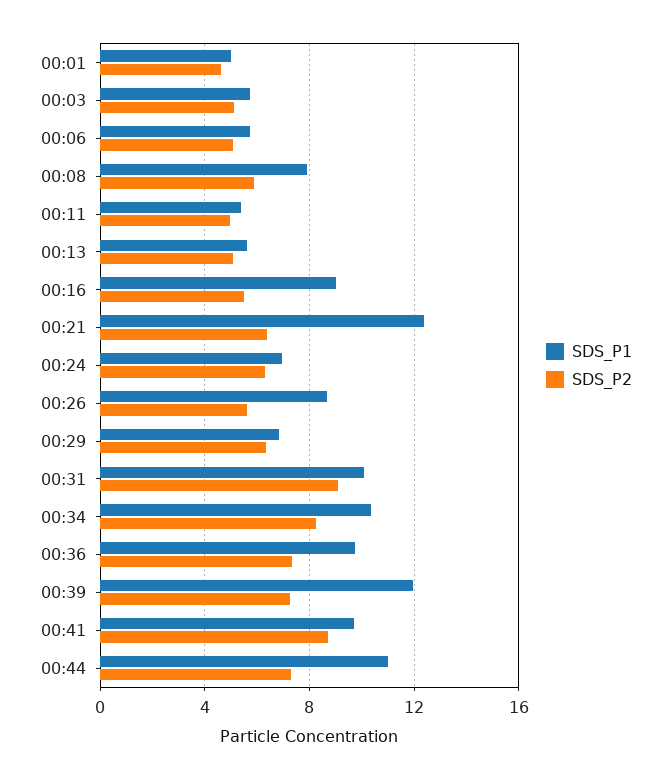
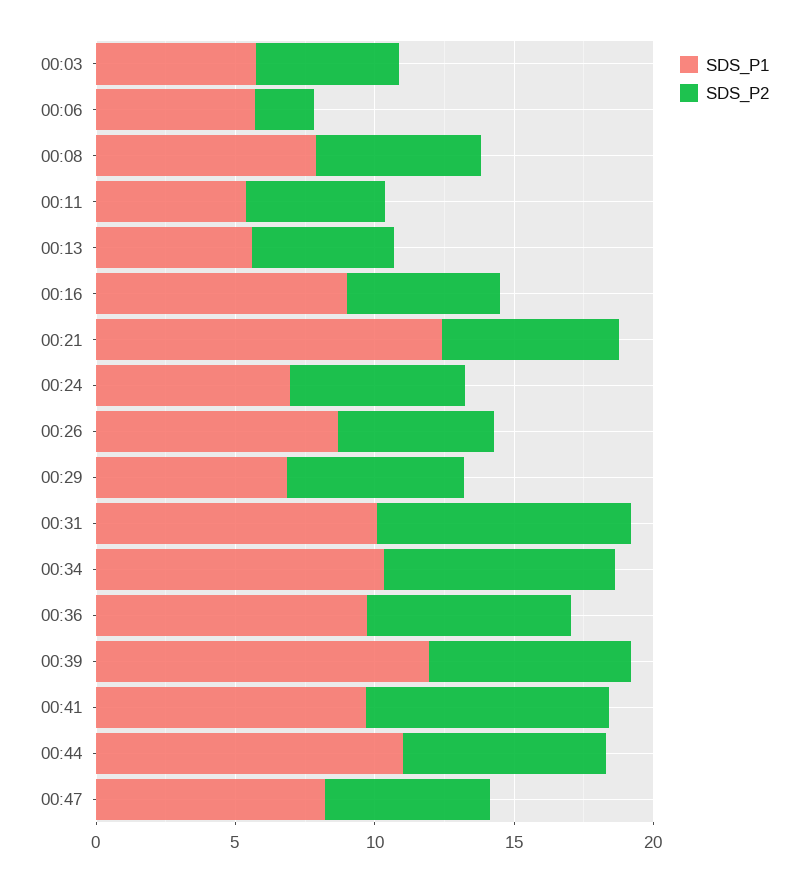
SDS_P1, 00:01: 5 -> none
SDS_P2, 00:01: 4.5 -> none
SDS_P2, 00:06: 5 -> 2
SDS_P1, 00:47: none -> 8
SDS_P2, 00:47: none -> 6

